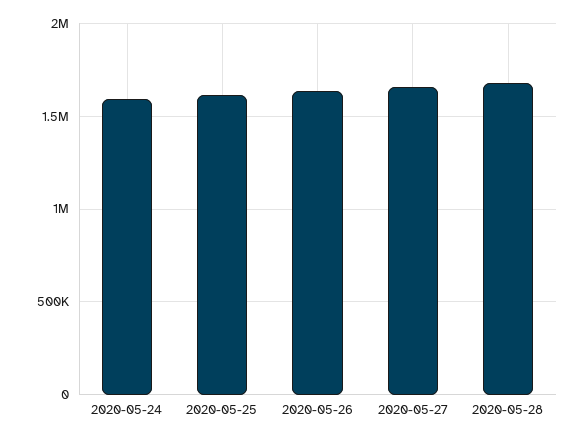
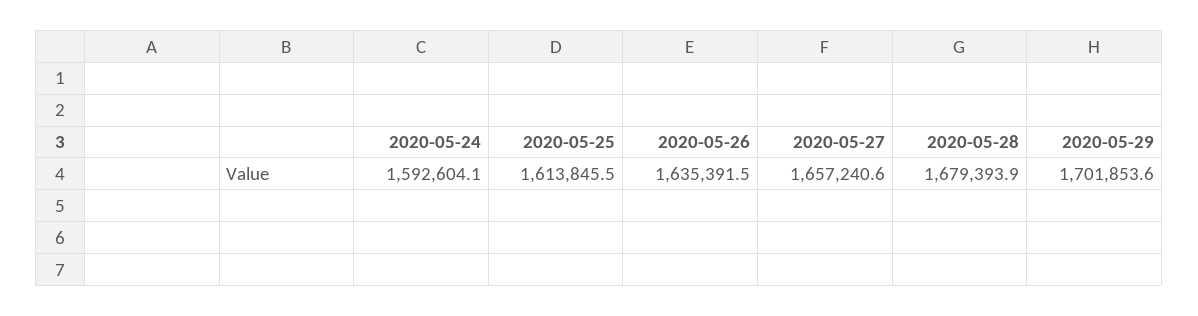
2020-05-29: none -> 1701853.6

